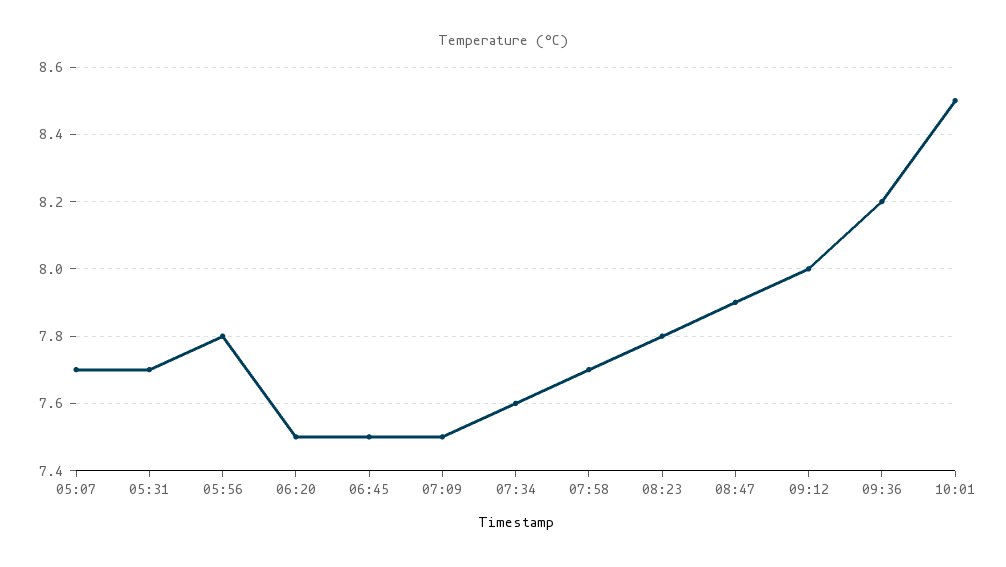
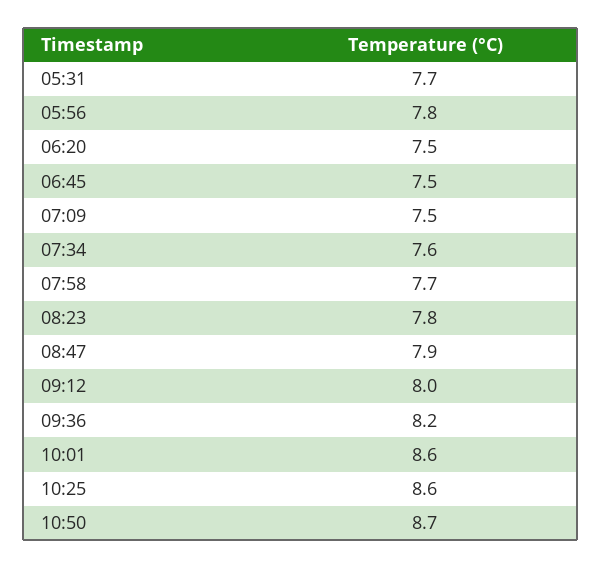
05:07: 7.7 -> none
10:01: 8.5 -> 8.6
10:25: none -> 8.6
10:50: none -> 8.7

